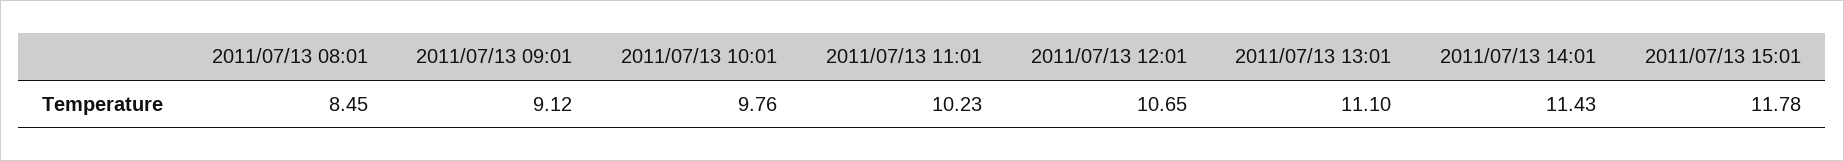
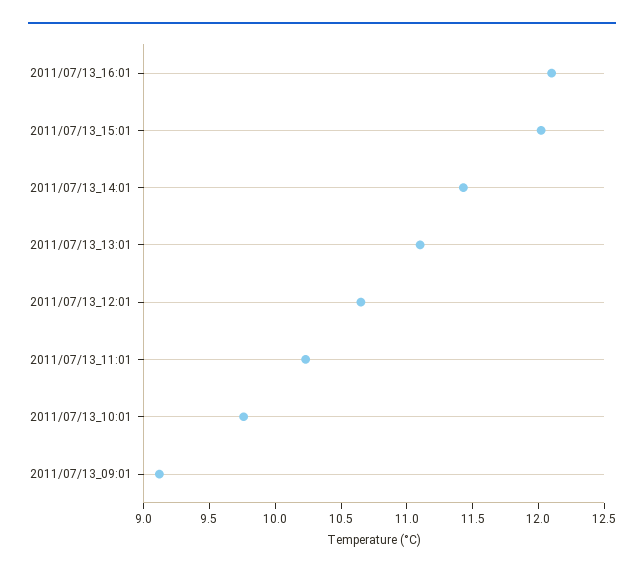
2011/07/13 08:01: 8.45 -> none
2011/07/13 15:01: 11.78 -> 12
2011/07/13_16:01: none -> 12.1

